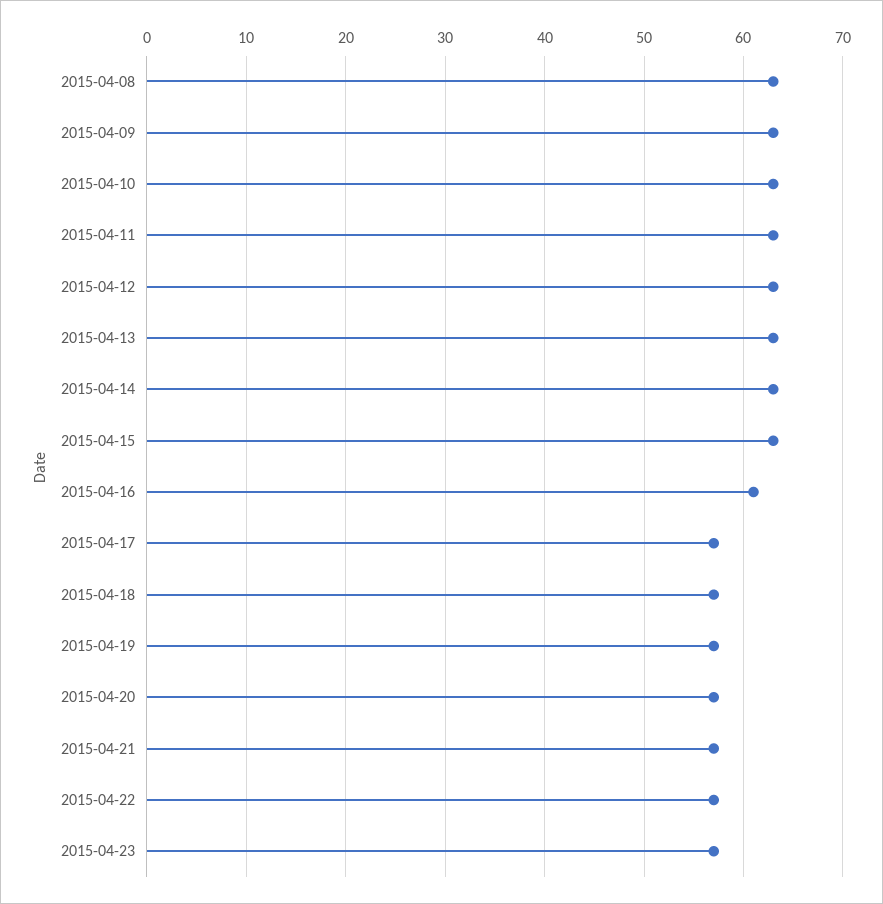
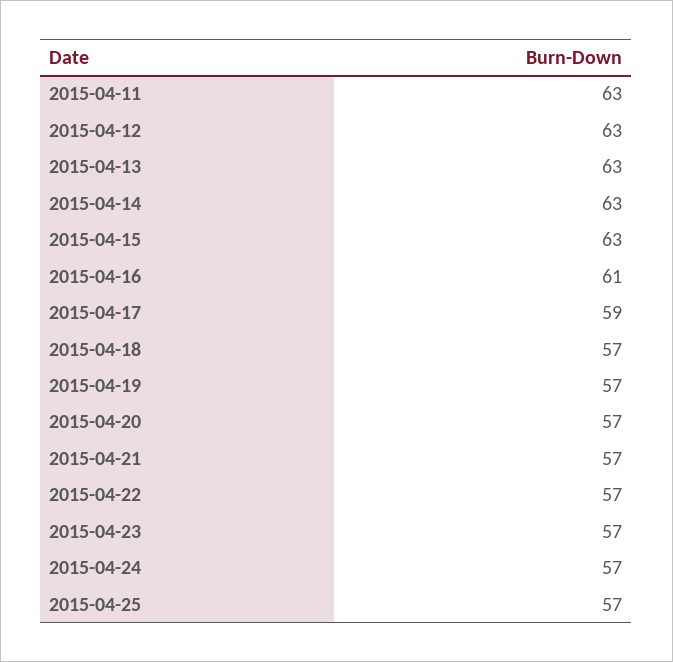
2015-04-08: 63 -> none
2015-04-09: 63 -> none
2015-04-10: 63 -> none
2015-04-17: 57 -> 59
2015-04-24: none -> 57
2015-04-25: none -> 57

